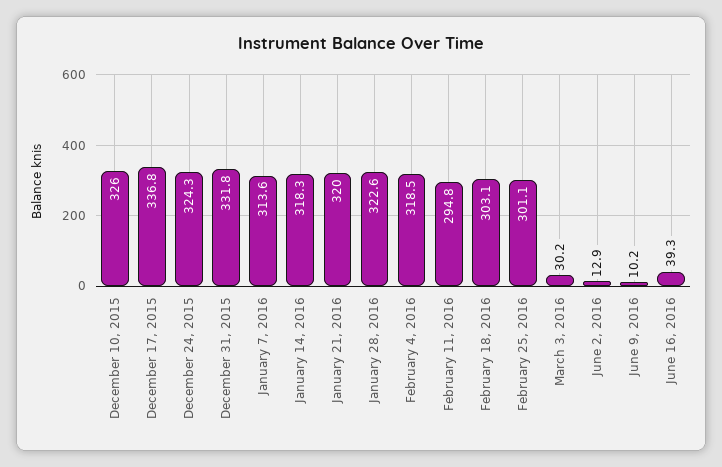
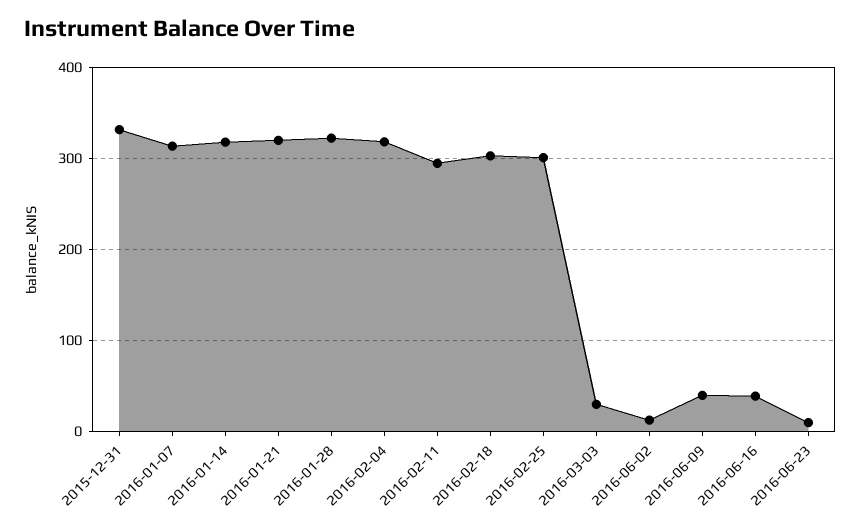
December 10, 2015: 326 -> none
December 17, 2015: 336.8 -> none
December 24, 2015: 324.3 -> none
June 9, 2016: 10.2 -> 40
2016-06-23: none -> 10

